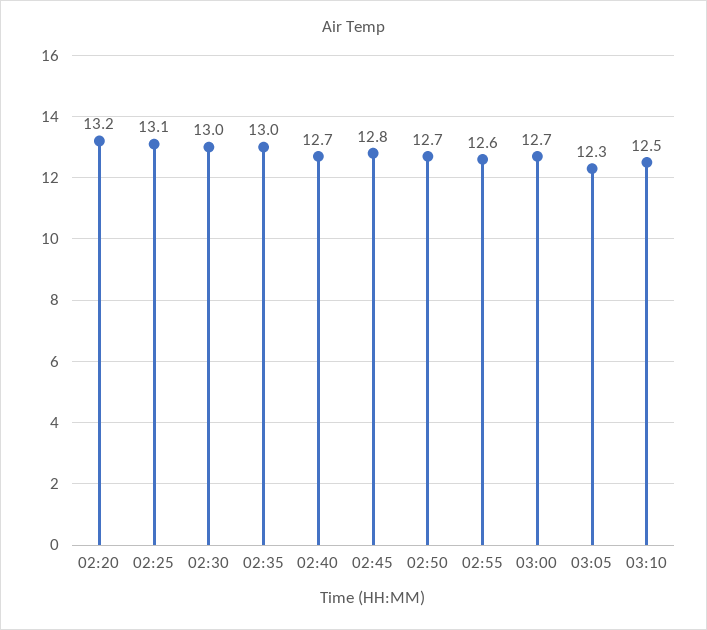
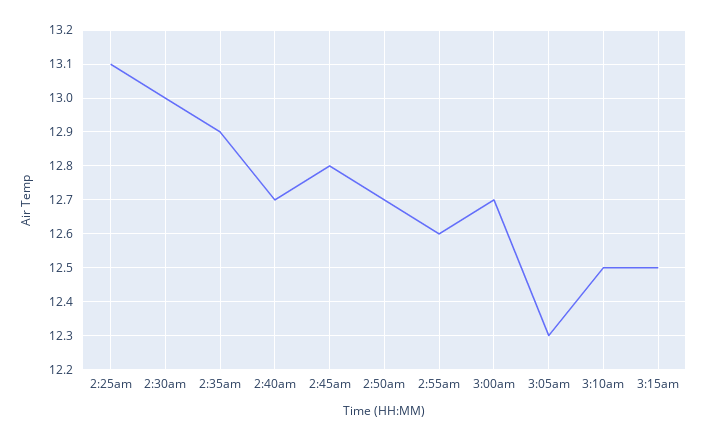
02:20: 13.2 -> none
02:35: 13 -> 12.9
3:15am: none -> 12.5

